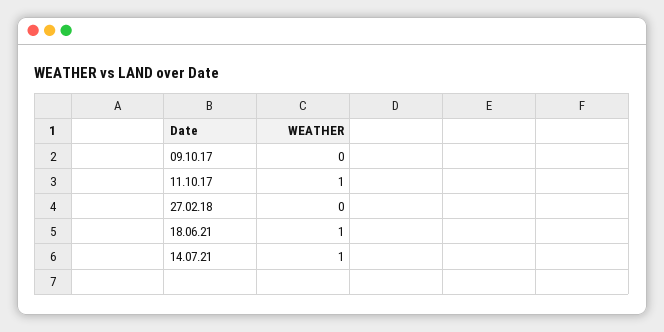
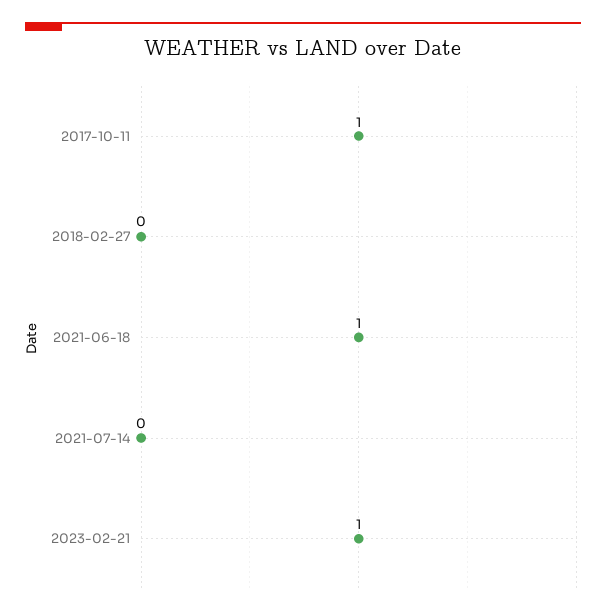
09.10.17: 0 -> none
14.07.21: 1 -> 0
2023-02-21: none -> 1

